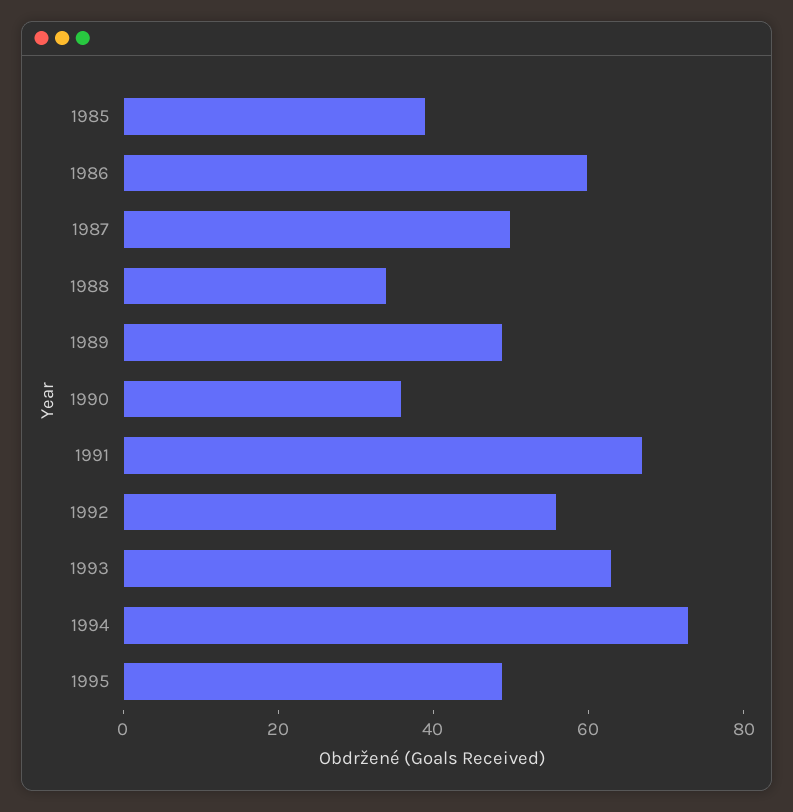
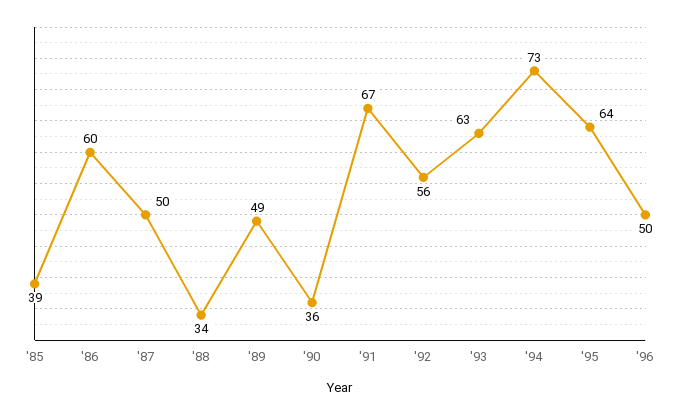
1995: 50 -> 64
'96: none -> 50

